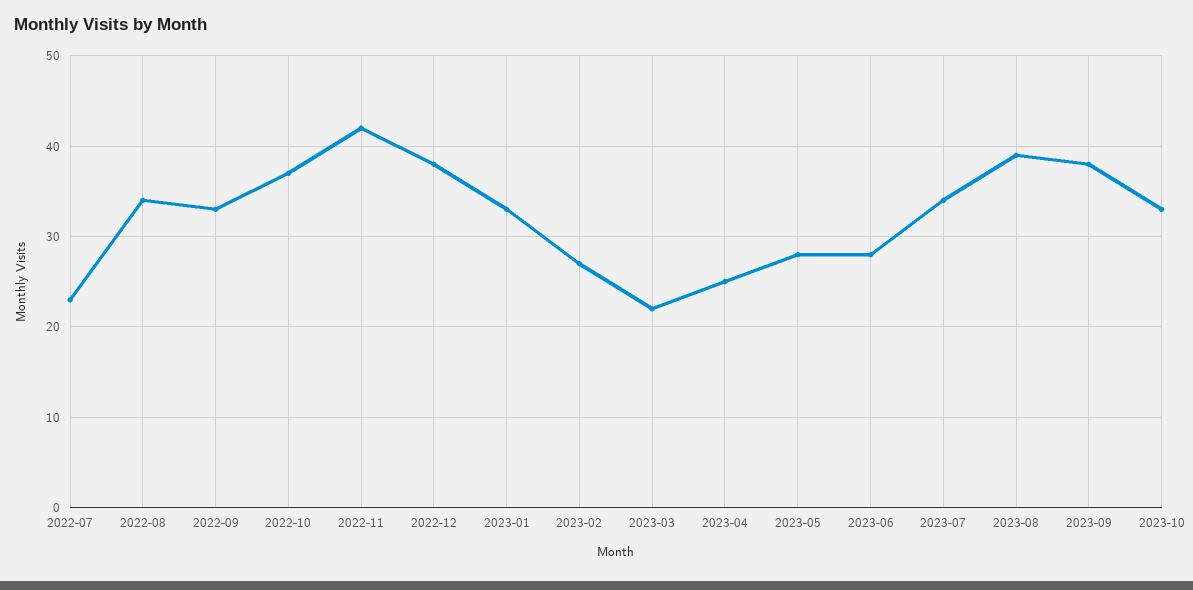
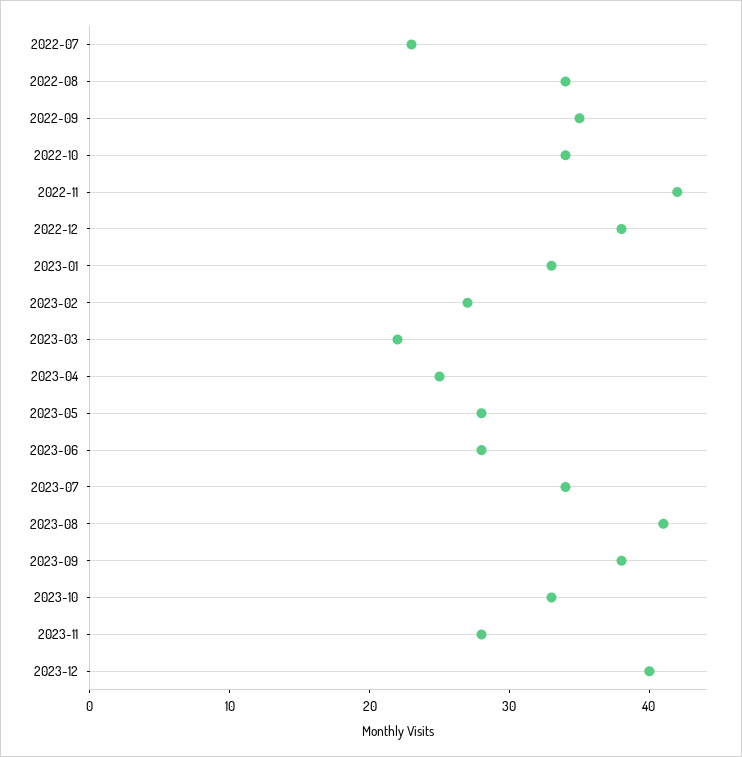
2022-09: 33 -> 35
2022-10: 37 -> 34
2023-08: 39 -> 41
2023-11: none -> 28
2023-12: none -> 40

